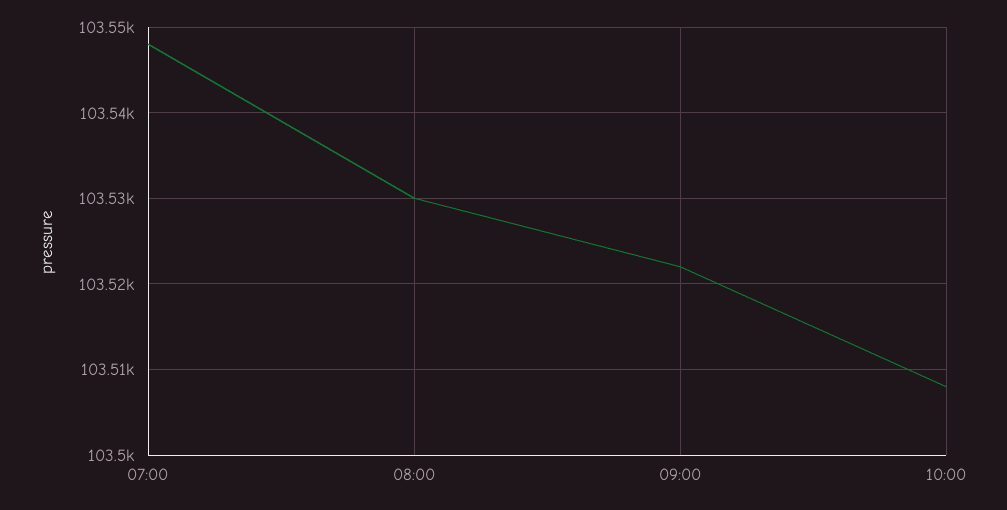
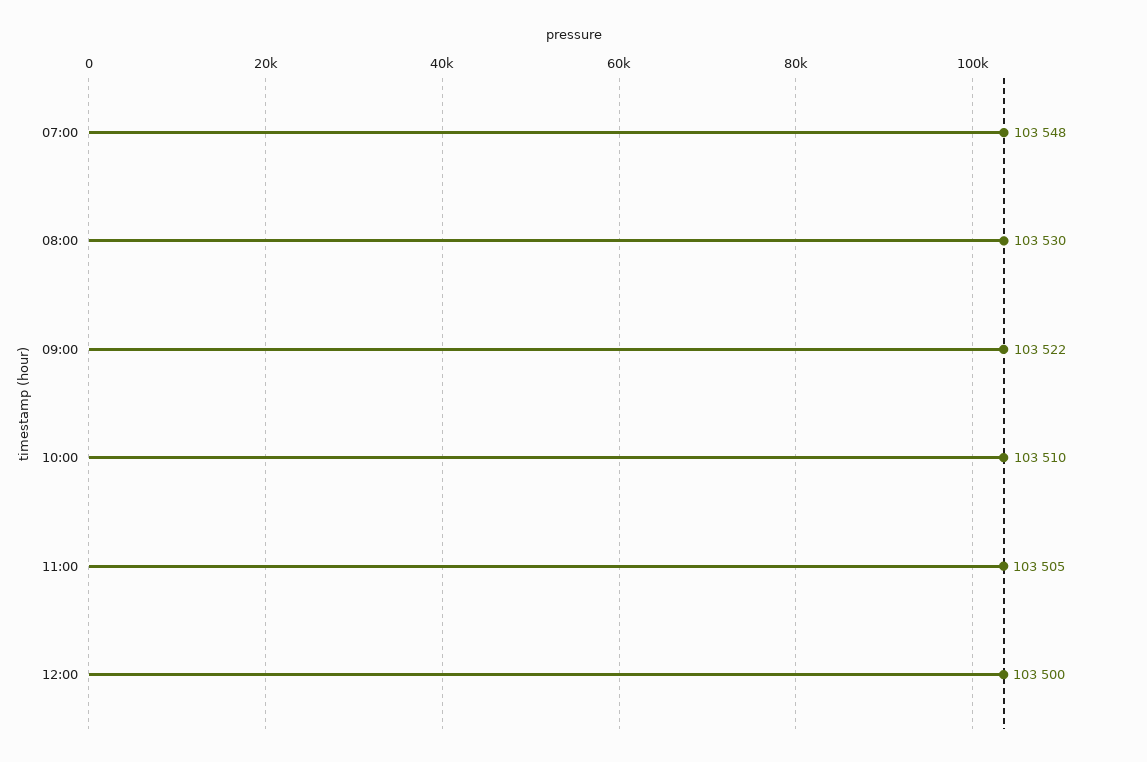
10:00: 103508 -> 103510
11:00: none -> 103505
12:00: none -> 103500

